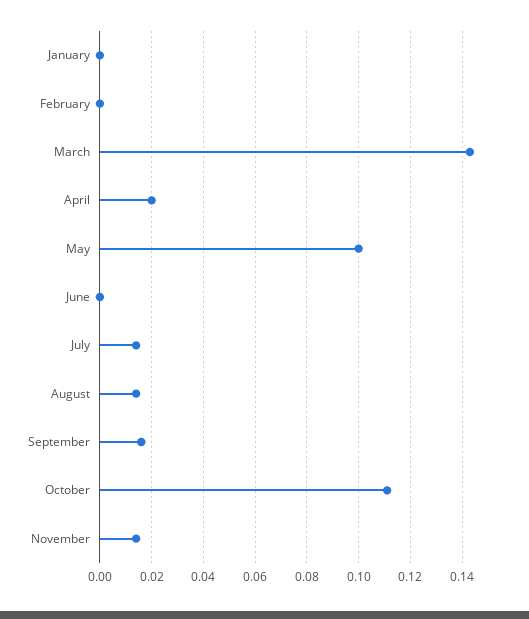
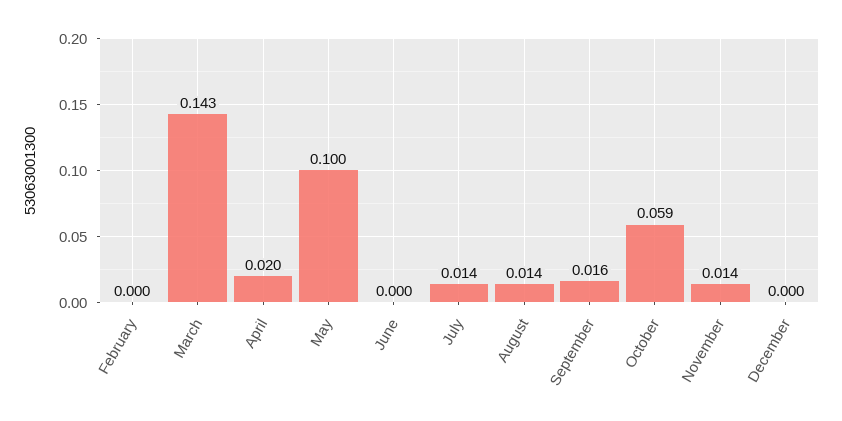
January: 0 -> none
October: 0.11 -> 0.059
December: none -> 0

